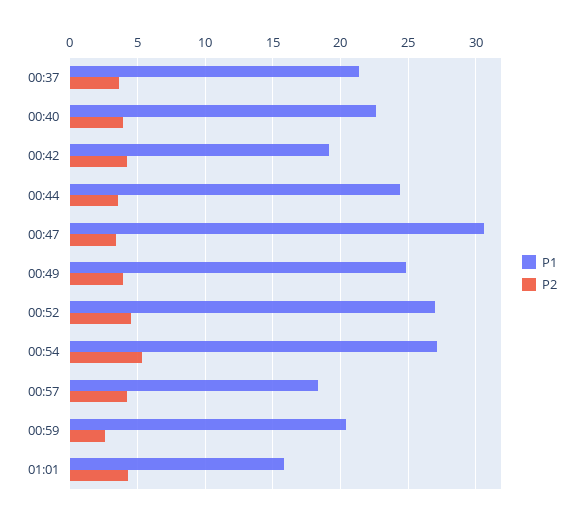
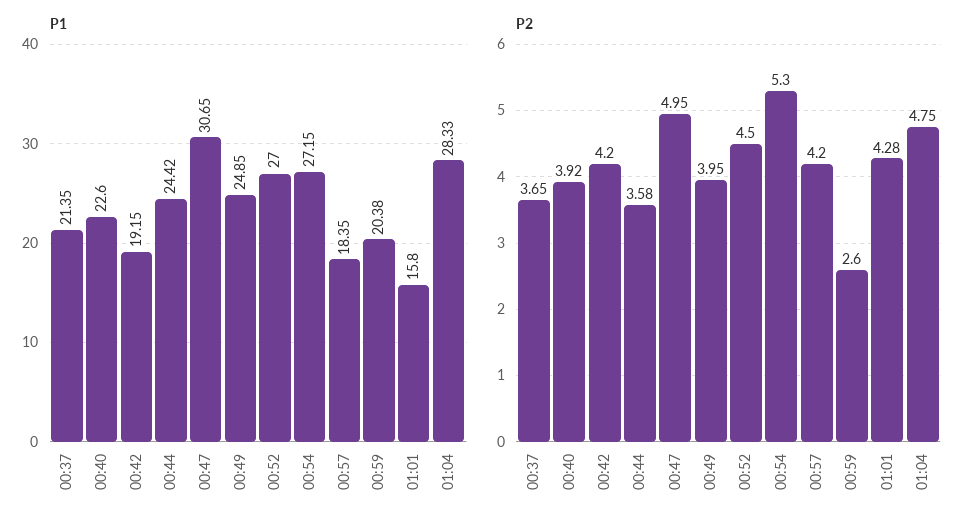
P2, 00:47: 3.5 -> 4.95
P1, 01:04: none -> 28.33
P2, 01:04: none -> 4.75

